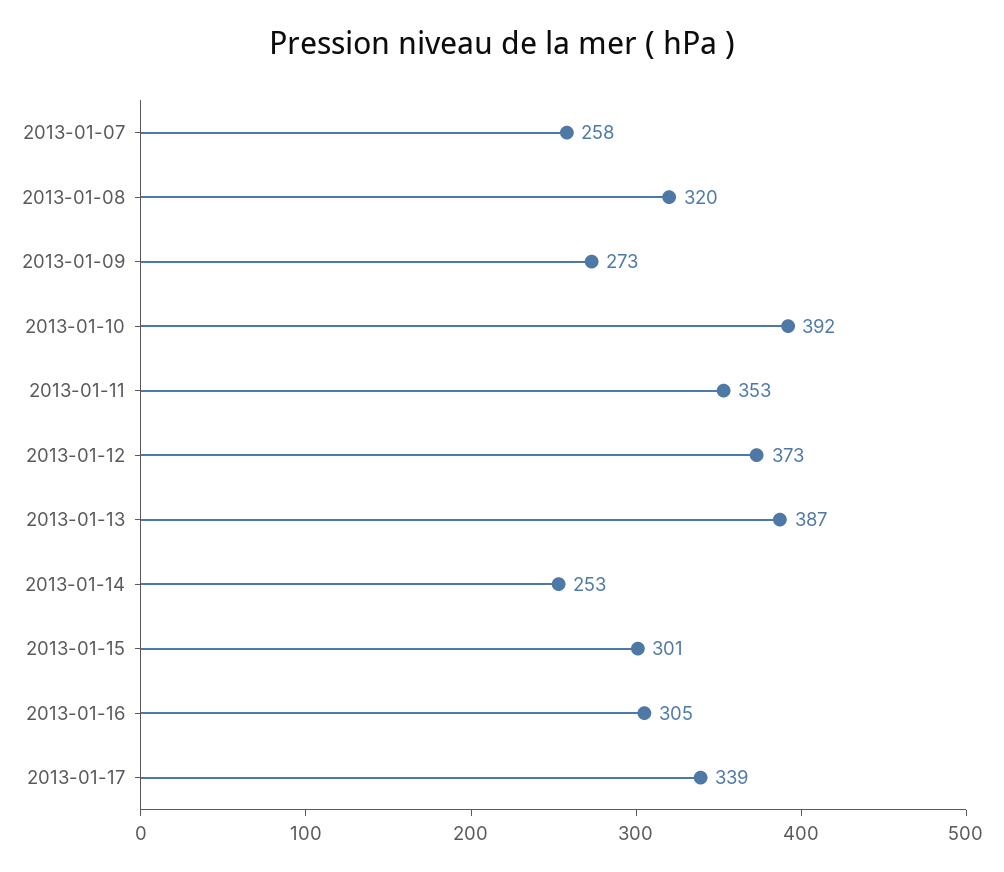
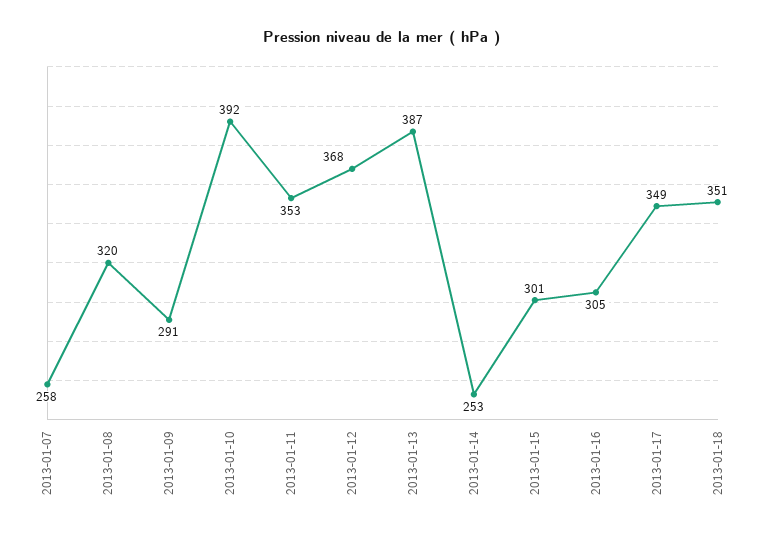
2013-01-09: 273 -> 291
2013-01-12: 373 -> 368
2013-01-17: 339 -> 349
2013-01-18: none -> 351

